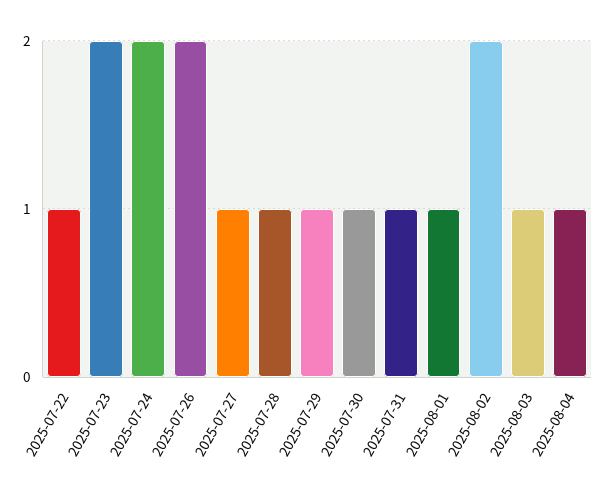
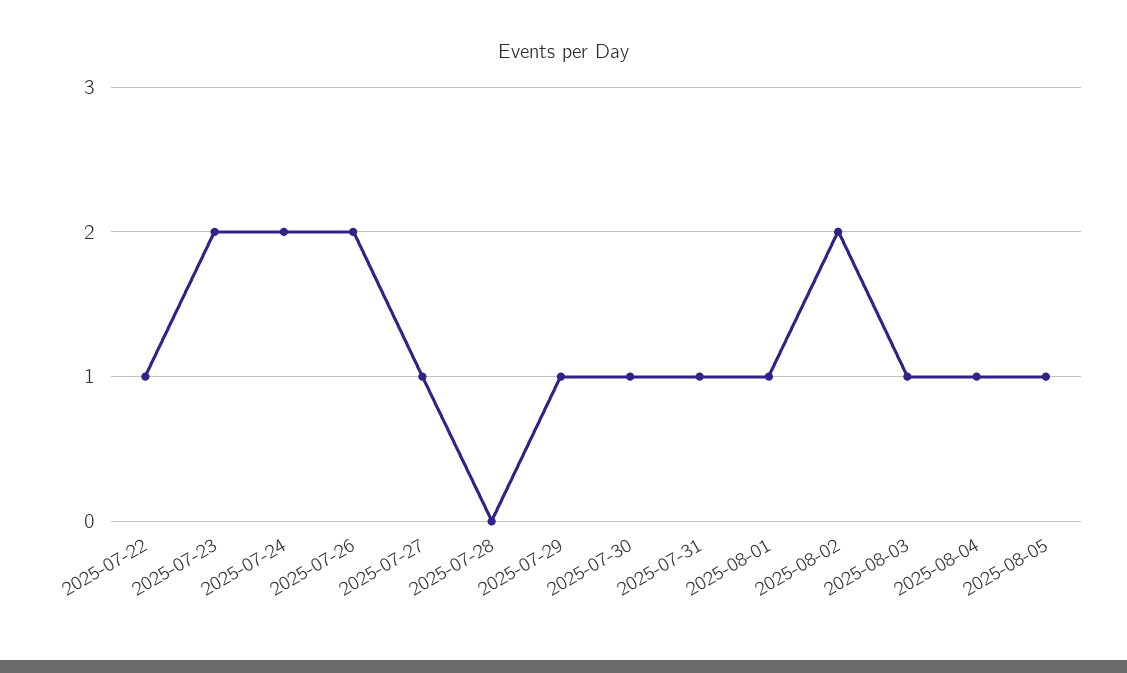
2025-07-28: 1 -> 0
2025-08-05: none -> 1

